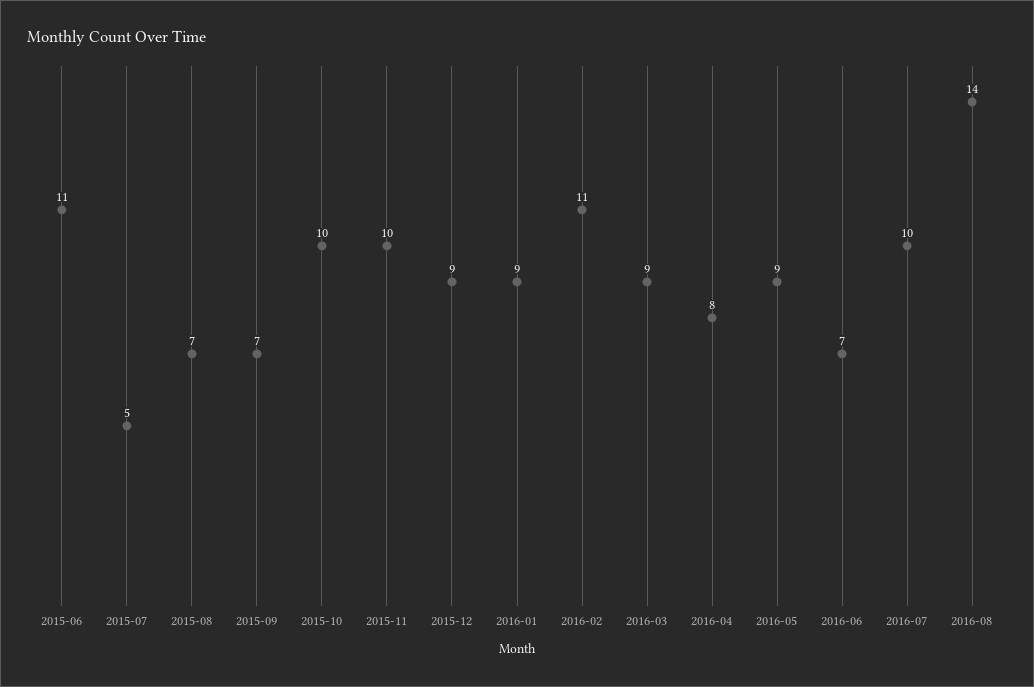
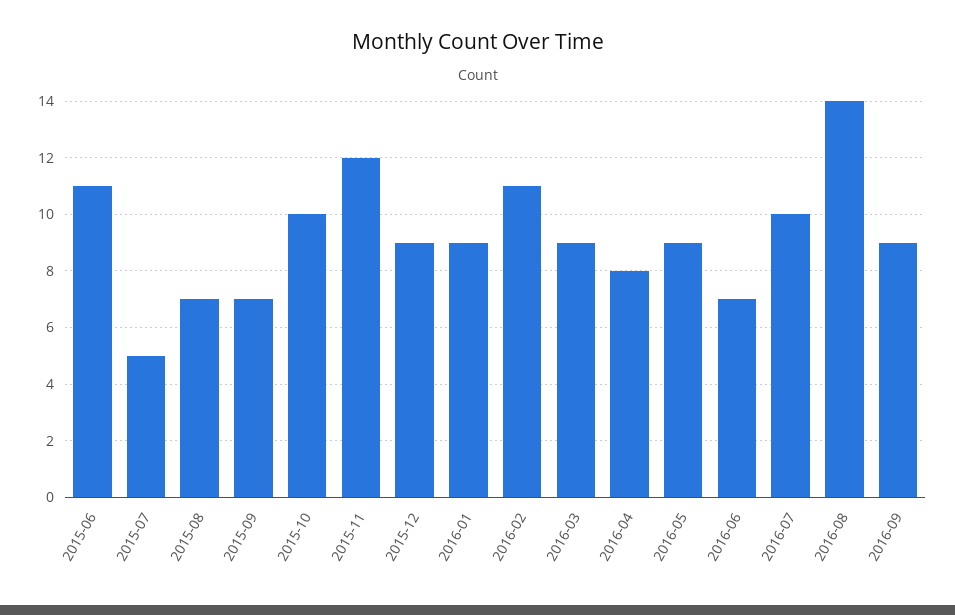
2015-11: 10 -> 12
2016-09: none -> 9

